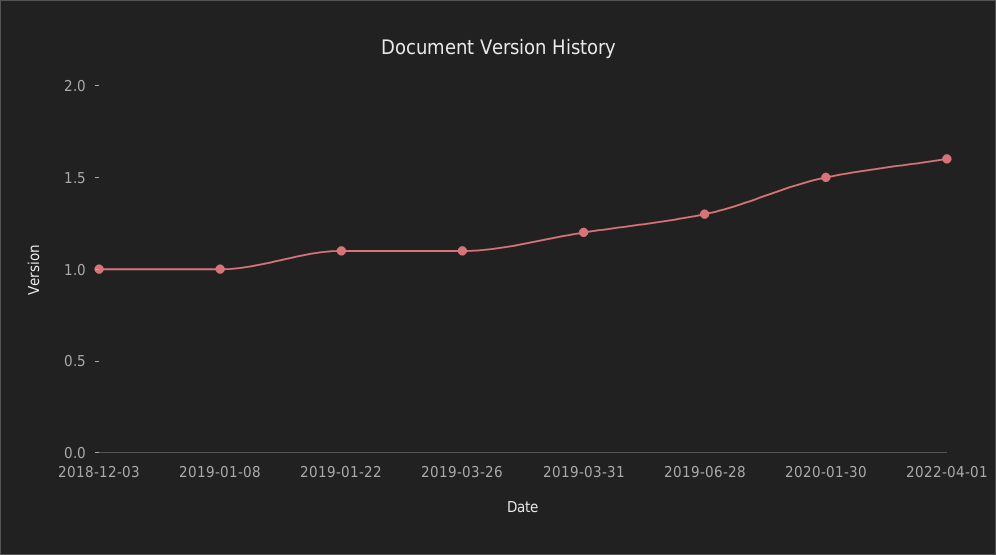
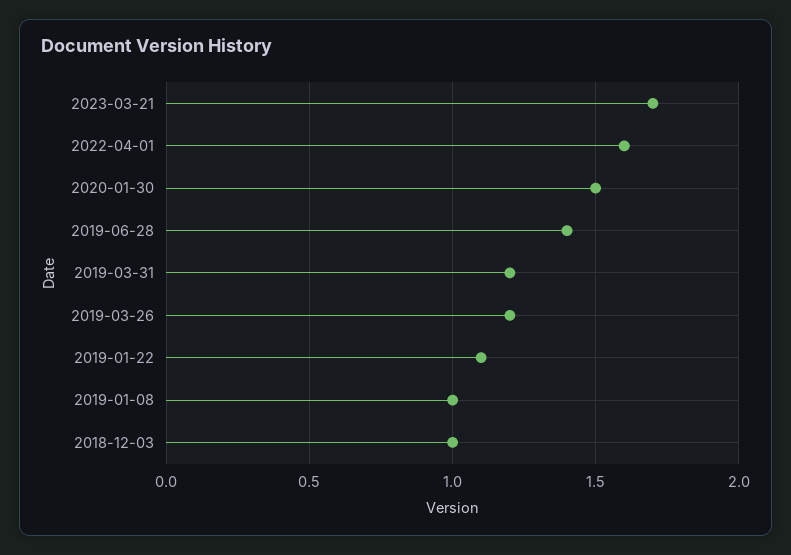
2019-03-26: 1.1 -> 1.2
2019-06-28: 1.3 -> 1.4
2023-03-21: none -> 1.7

